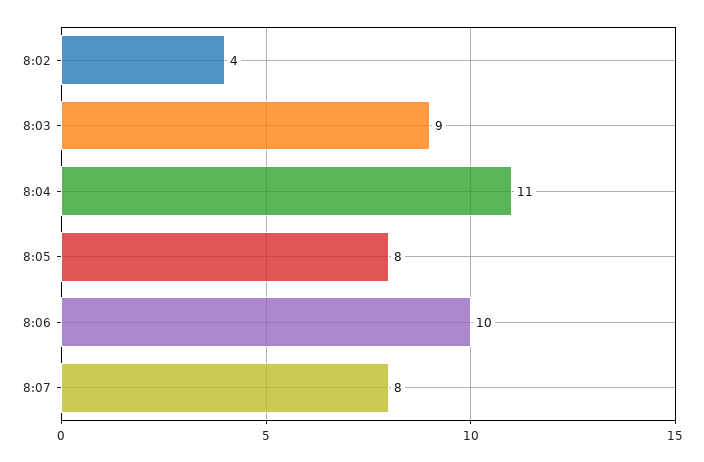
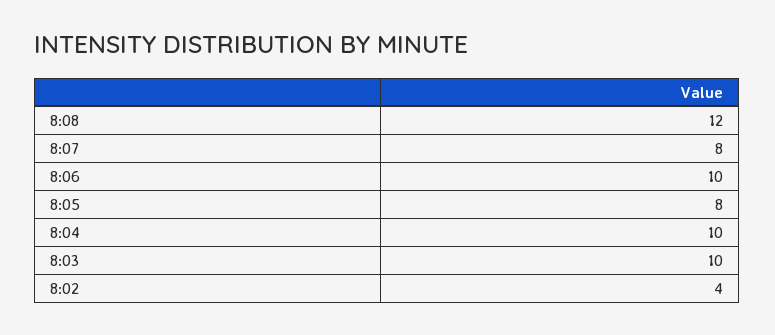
8:03: 9 -> 10
8:04: 11 -> 10
8:08: none -> 12

